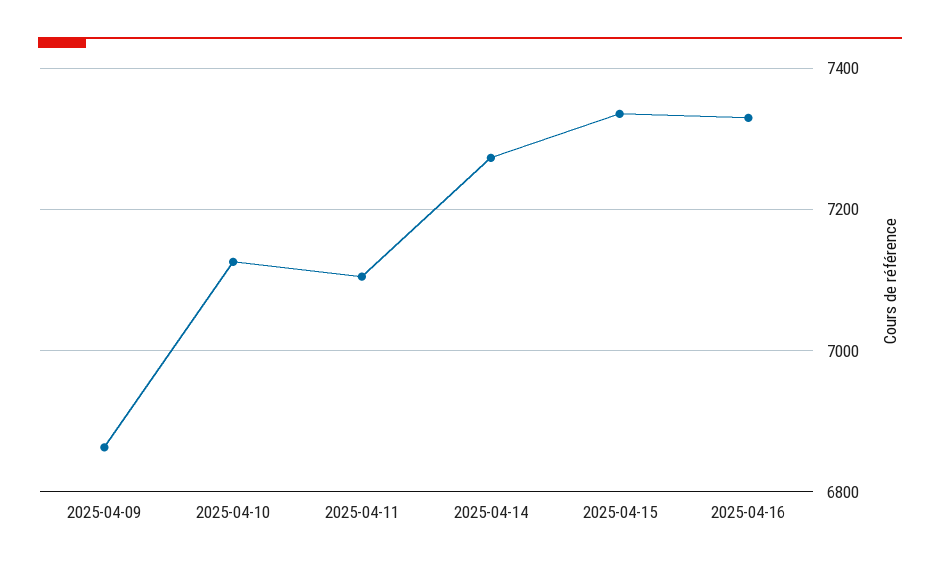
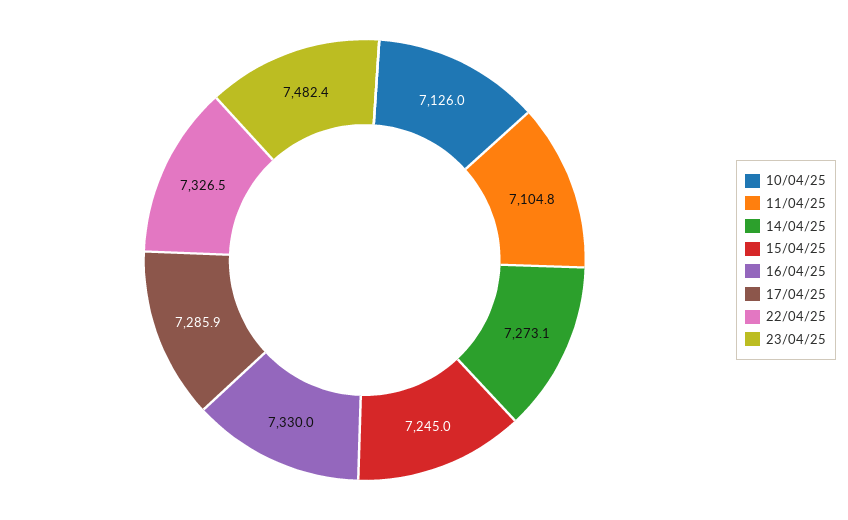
2025-04-09: 6860 -> none
2025-04-15: 7340 -> 7245
17/04/25: none -> 7285.9
22/04/25: none -> 7326.5
23/04/25: none -> 7482.4

